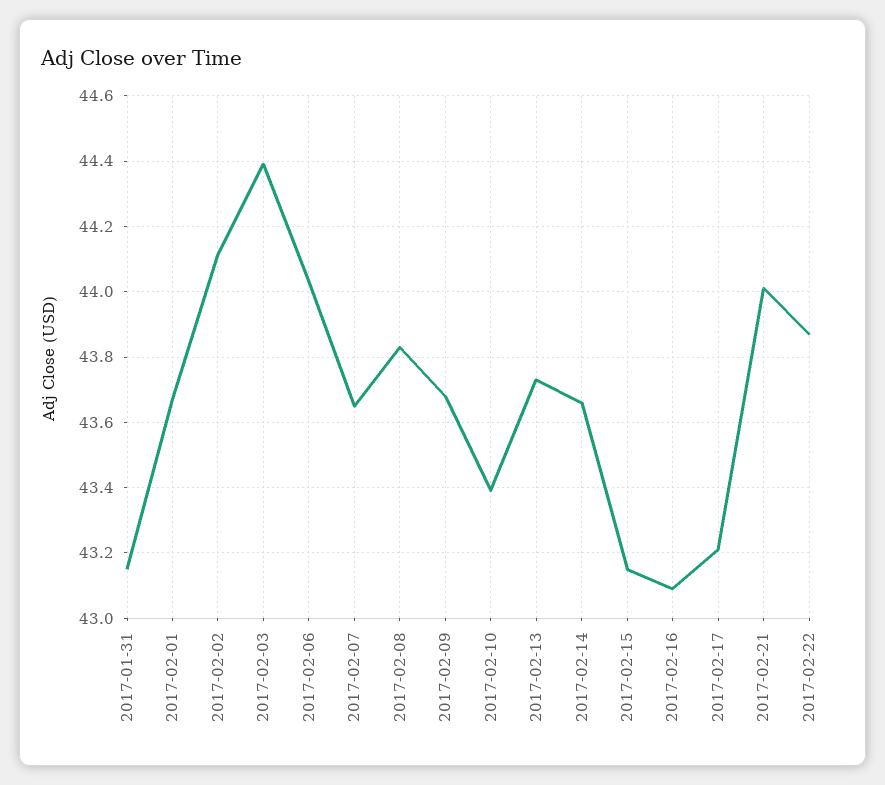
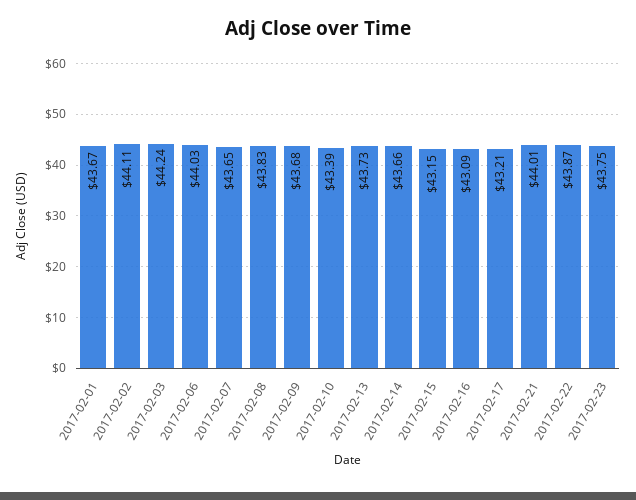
2017-01-31: 43.15 -> none
2017-02-03: 44.4 -> 44.24
2017-02-23: none -> 43.75

